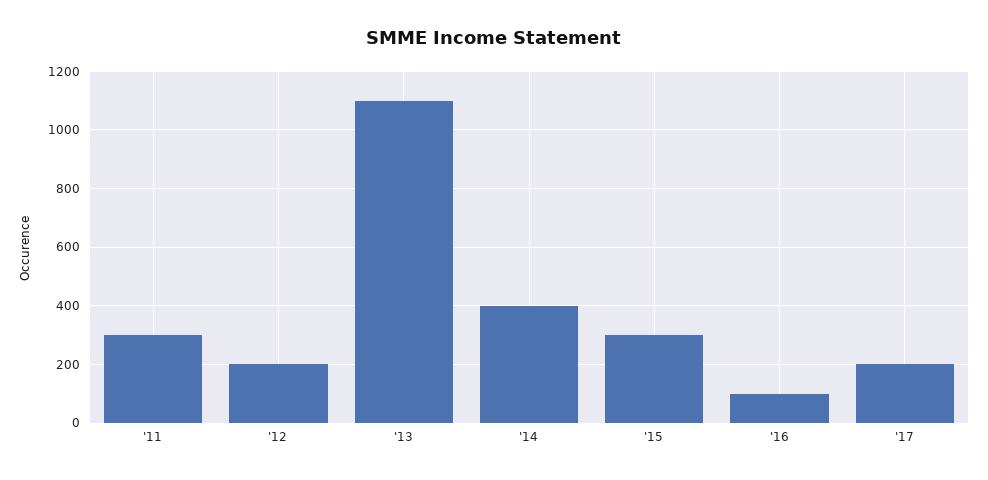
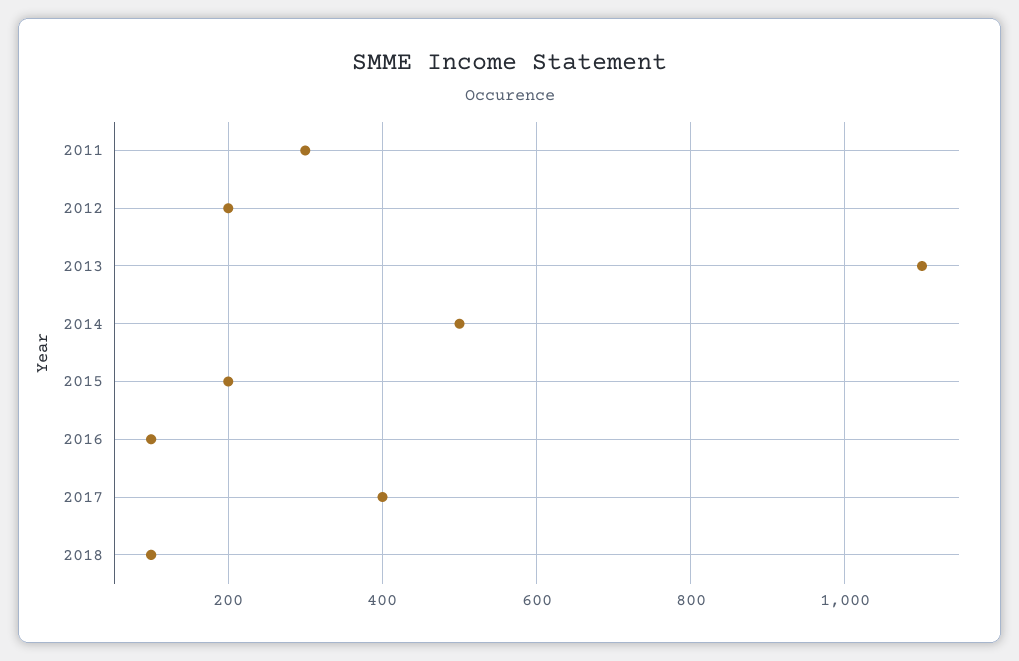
'14: 400 -> 500
'15: 300 -> 200
'17: 200 -> 400
2018: none -> 100

